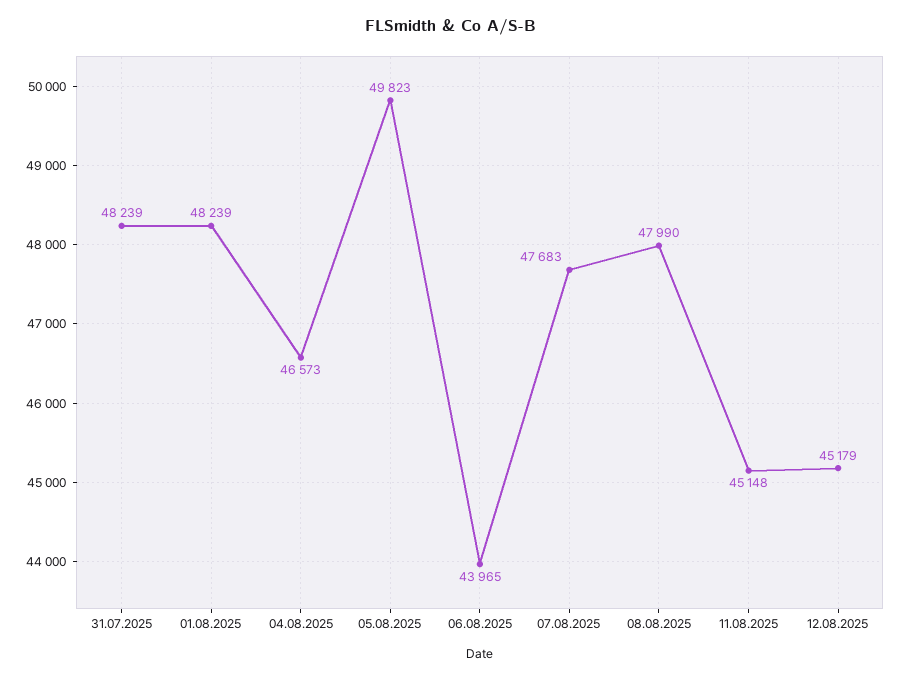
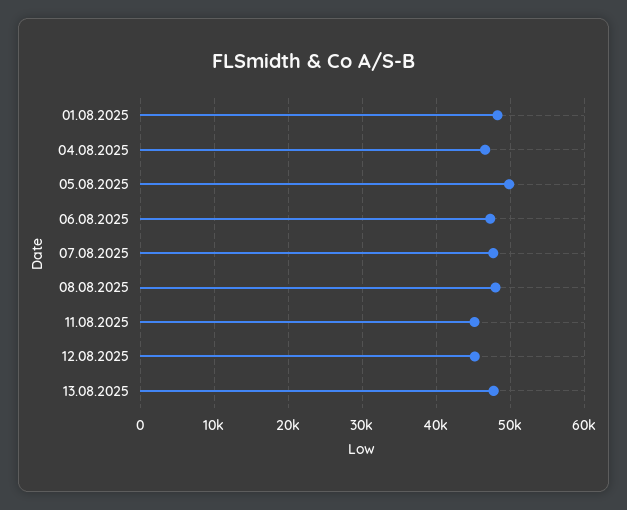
31.07.2025: 48239 -> none
06.08.2025: 43965 -> 47000
13.08.2025: none -> 48000

